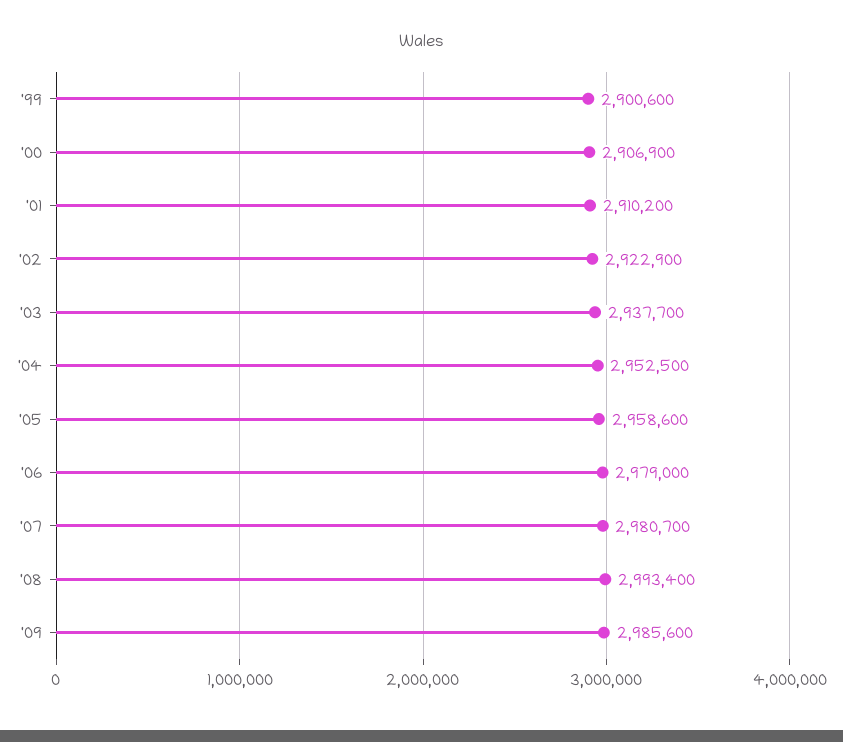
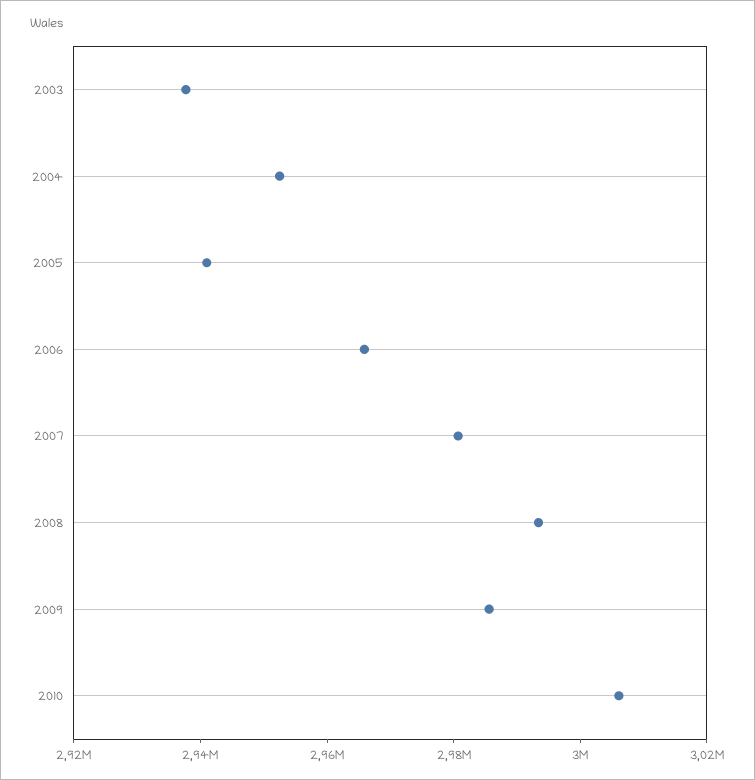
'99: 2900600 -> none
'00: 2906900 -> none
'01: 2910200 -> none
'02: 2922900 -> none
'05: 2958600 -> 2940000
'06: 2979000 -> 2965000
2010: none -> 3005000

